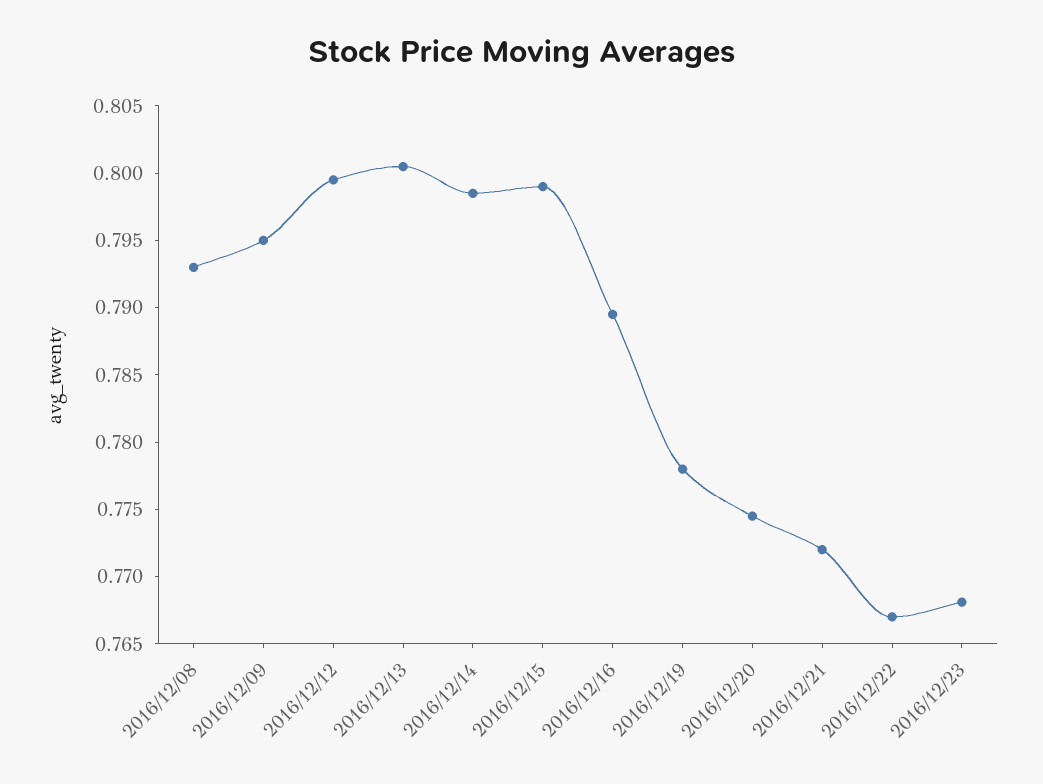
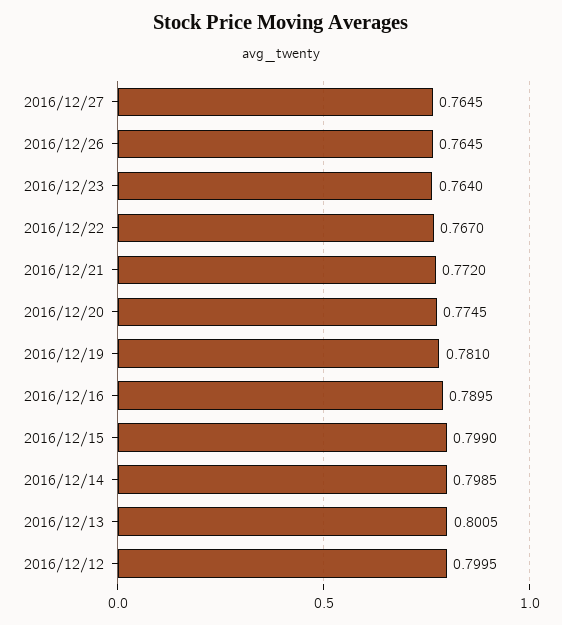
2016/12/08: 0.793 -> none
2016/12/09: 0.795 -> none
2016/12/19: 0.778 -> 0.781
2016/12/23: 0.768 -> 0.764
2016/12/27: none -> 0.7645
2016/12/26: none -> 0.7645

